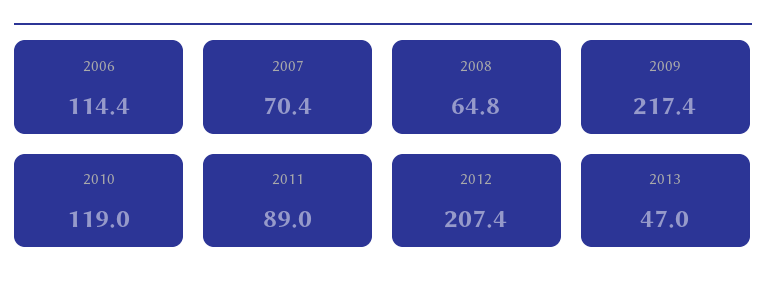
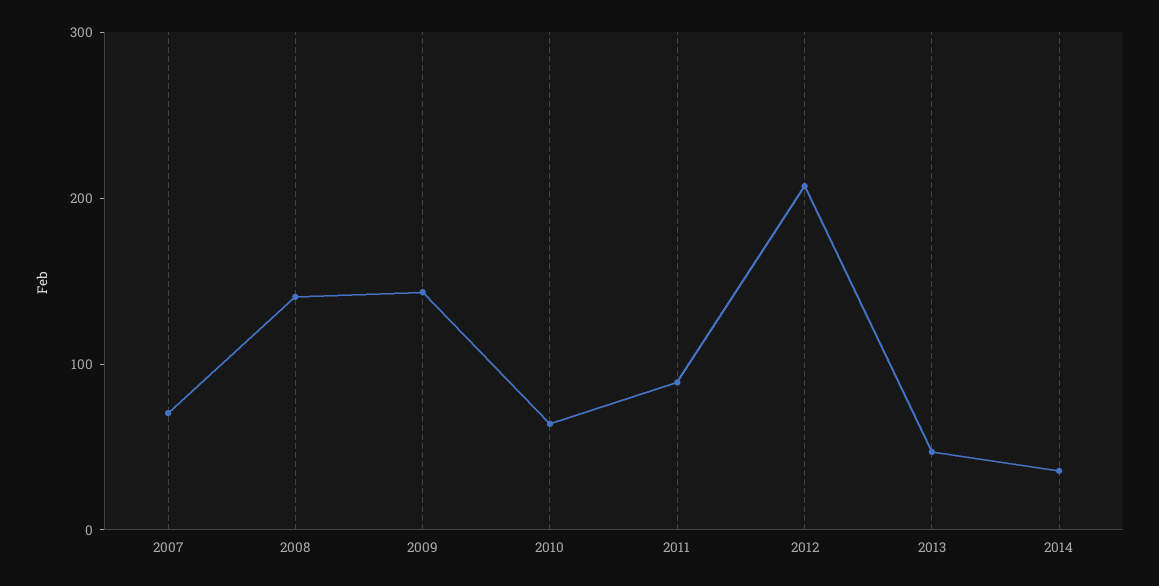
2006: 114.4 -> none
2008: 64.8 -> 140
2009: 217.4 -> 140
2010: 119 -> 60
2014: none -> 40

